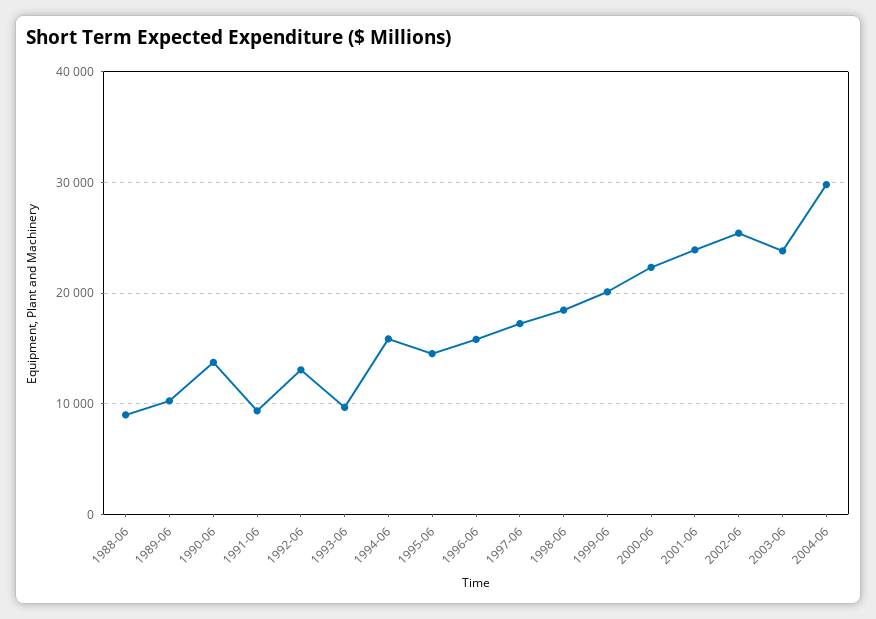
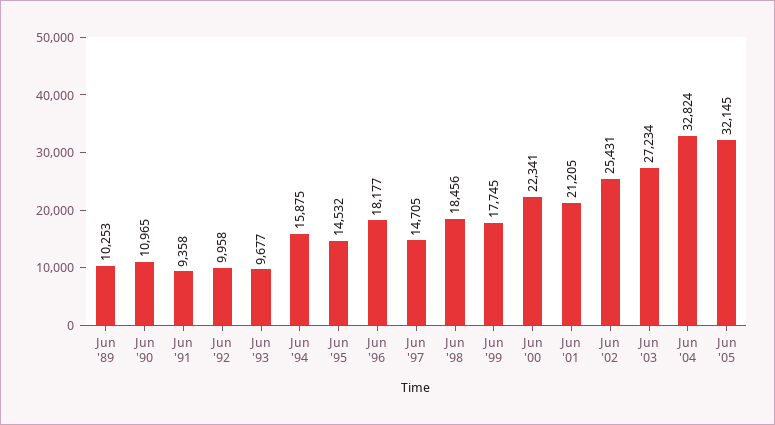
1988-06: 9000 -> none
1990-06: 14000 -> 10965
1992-06: 13000 -> 9958
1996-06: 16000 -> 18177
1997-06: 17000 -> 14705
1999-06: 20000 -> 17745
2001-06: 24000 -> 21205
2003-06: 24000 -> 27234
2004-06: 30000 -> 32824
Jun '05: none -> 32145

